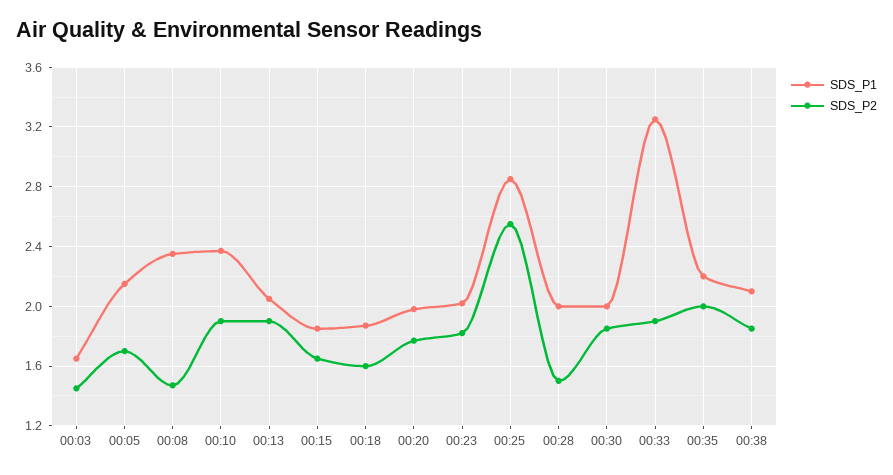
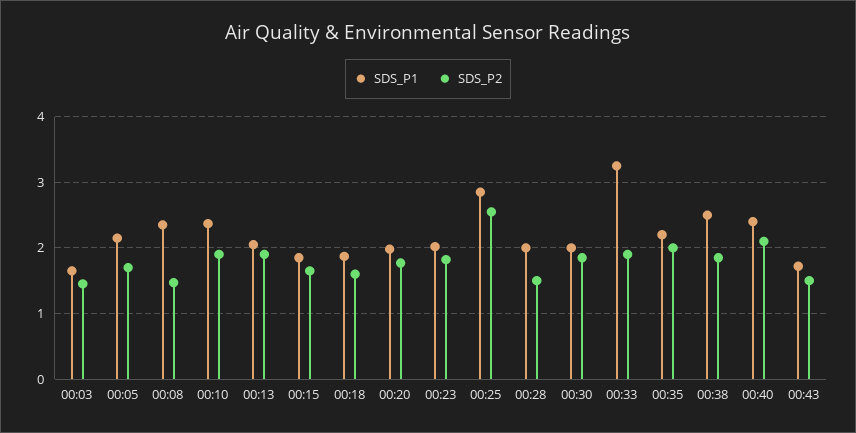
SDS_P1, 00:38: 2.1 -> 2.5
SDS_P1, 00:40: none -> 2.4
SDS_P2, 00:40: none -> 2.1
SDS_P1, 00:43: none -> 1.7
SDS_P2, 00:43: none -> 1.5

